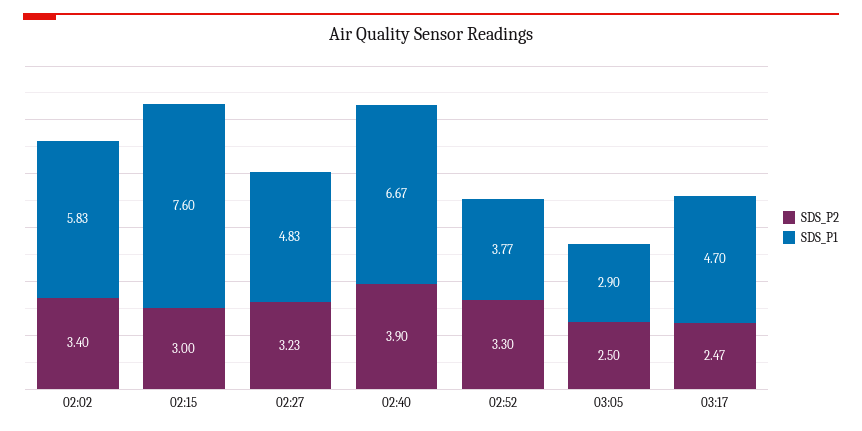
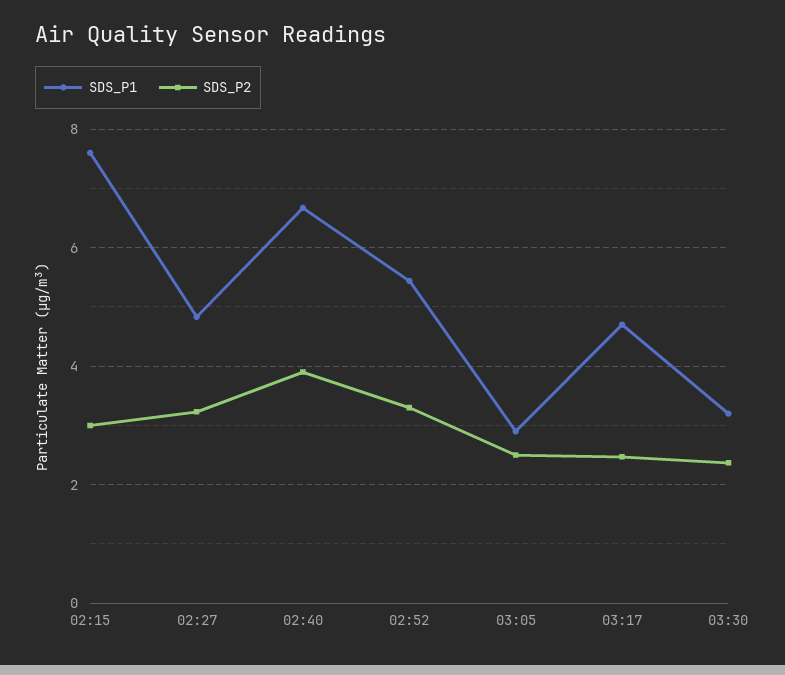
SDS_P2, 02:02: 3.4 -> none
SDS_P1, 02:02: 5.83 -> none
SDS_P1, 02:52: 3.77 -> 5.4
SDS_P1, 03:30: none -> 3.2
SDS_P2, 03:30: none -> 2.4

